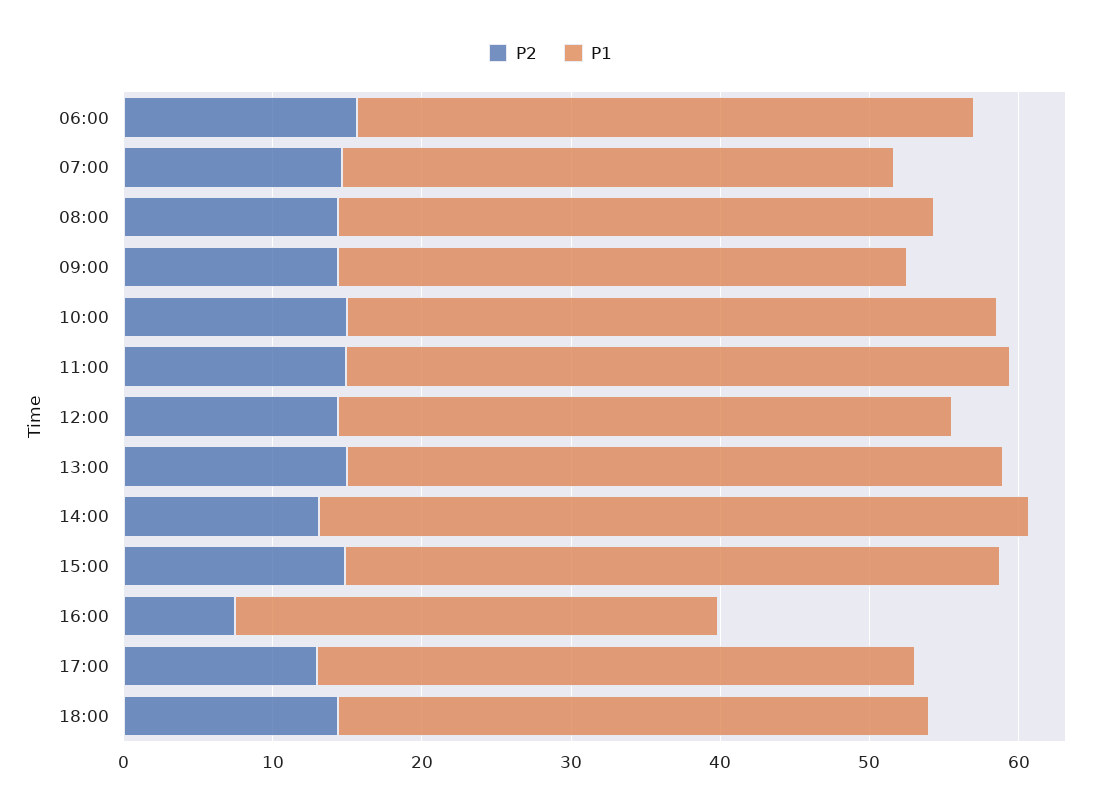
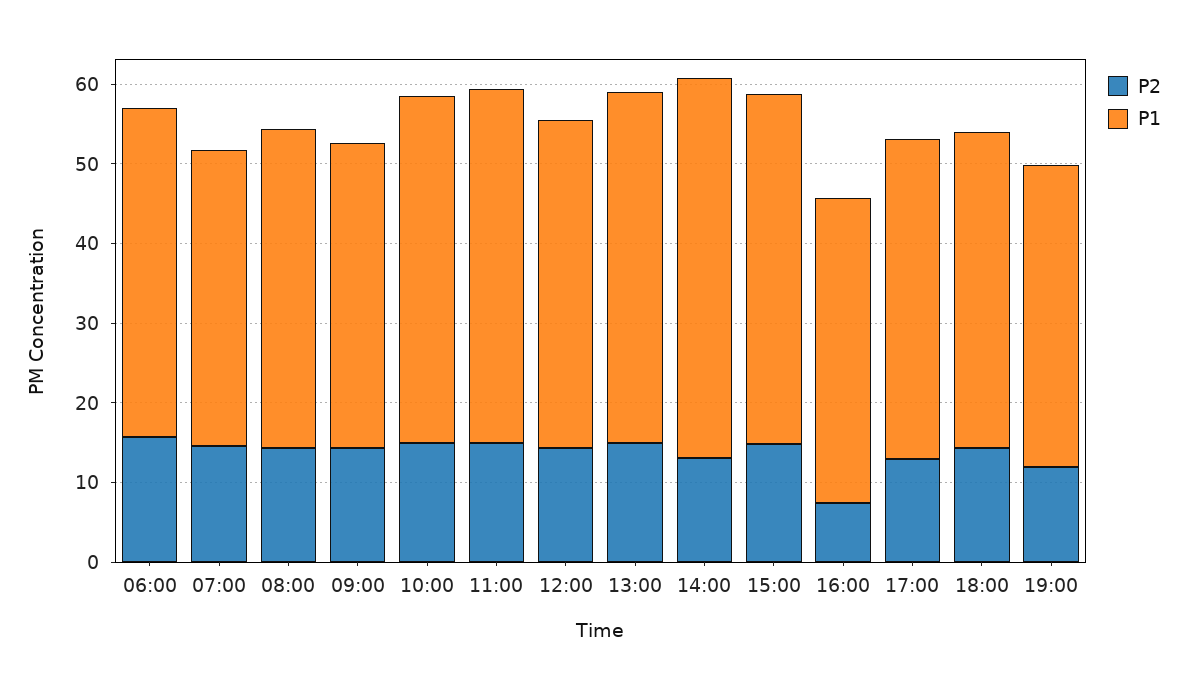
P1, 16:00: 32 -> 38
P2, 19:00: none -> 12
P1, 19:00: none -> 38

